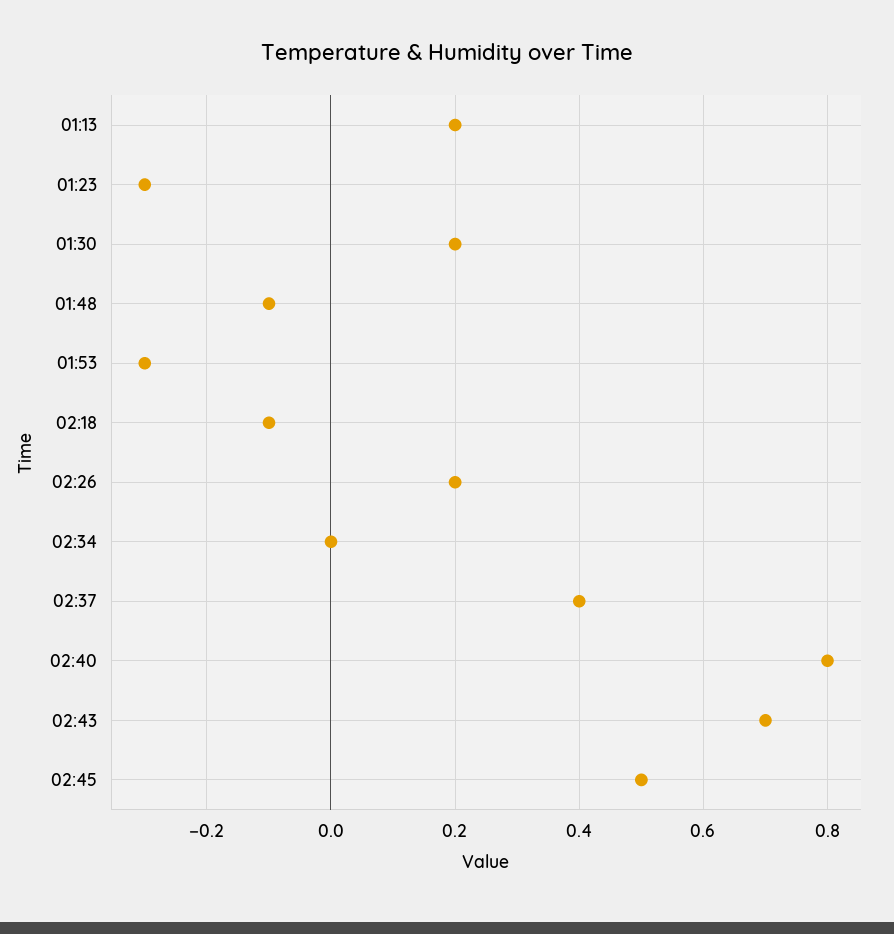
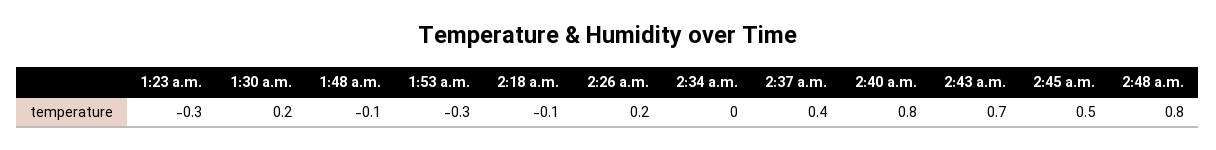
01:13: 0.2 -> none
2:48 a.m.: none -> 0.8

